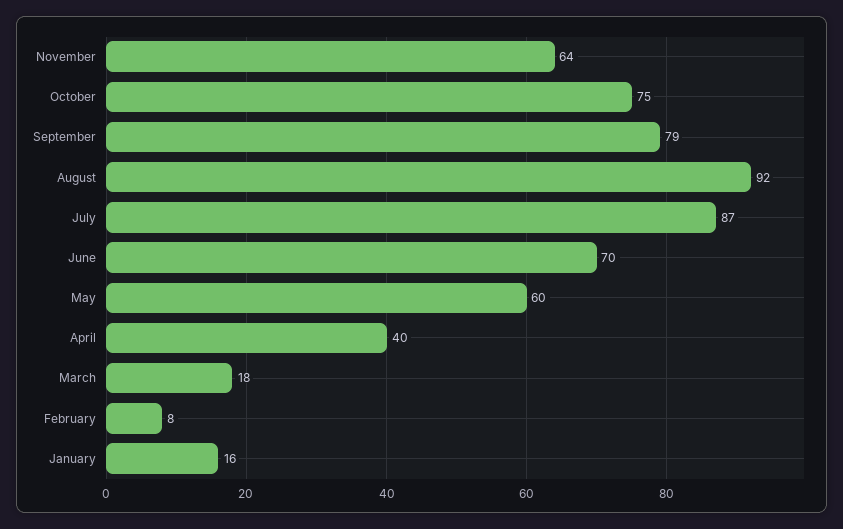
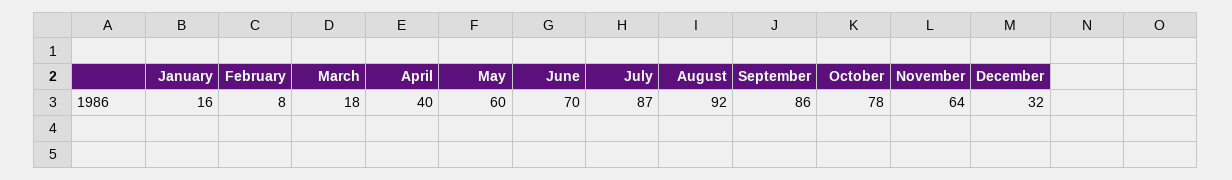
October: 75 -> 78
September: 79 -> 86
December: none -> 32

